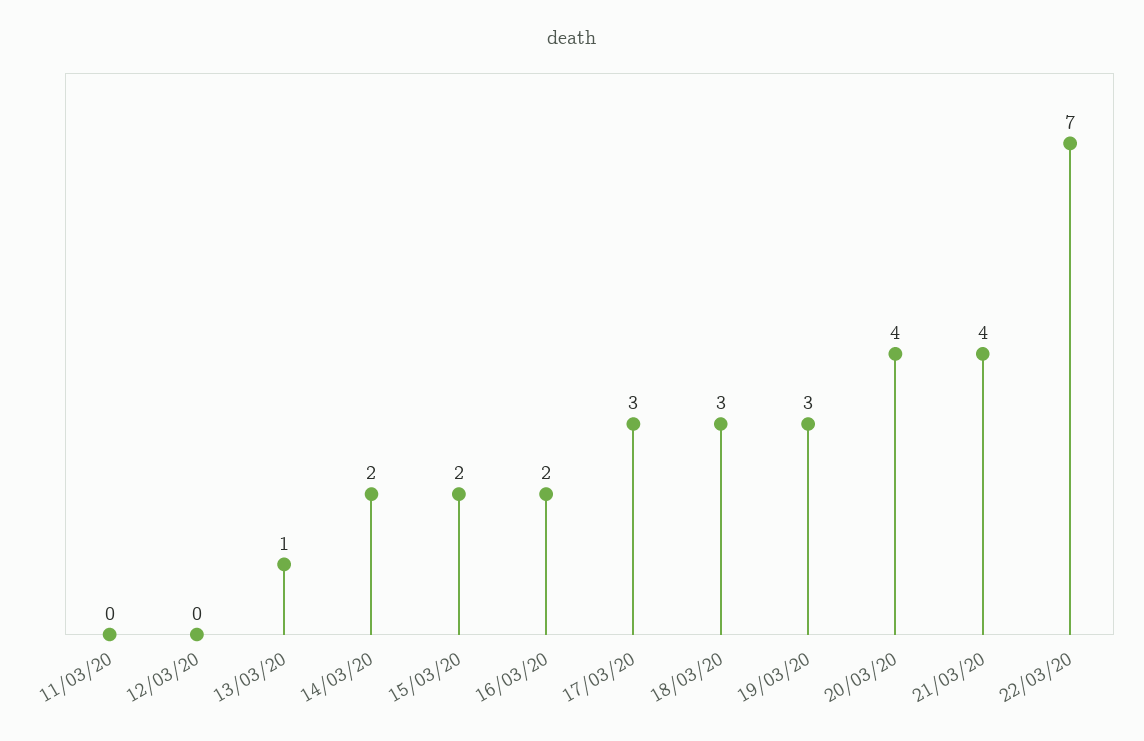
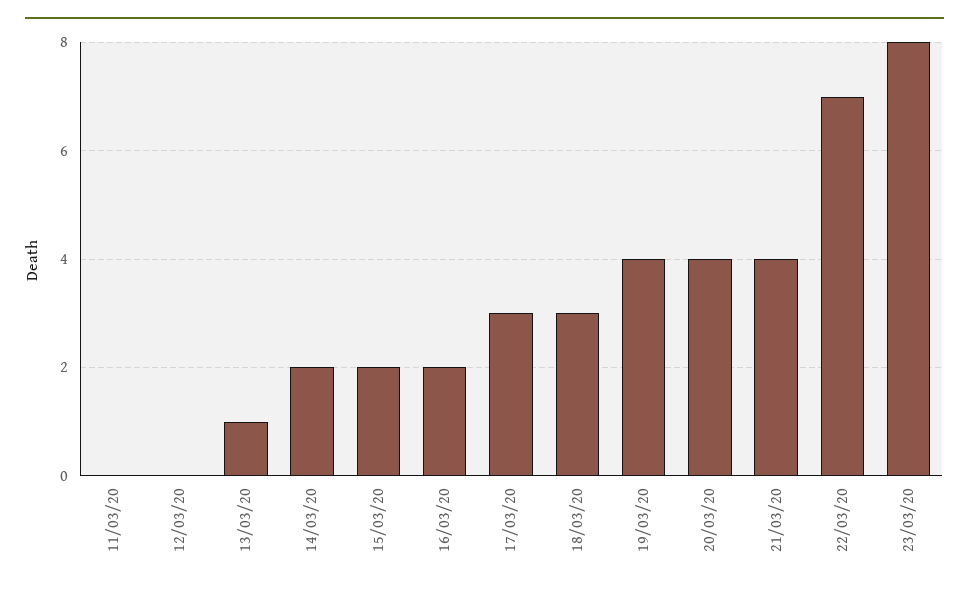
19/03/20: 3 -> 4
23/03/20: none -> 8

